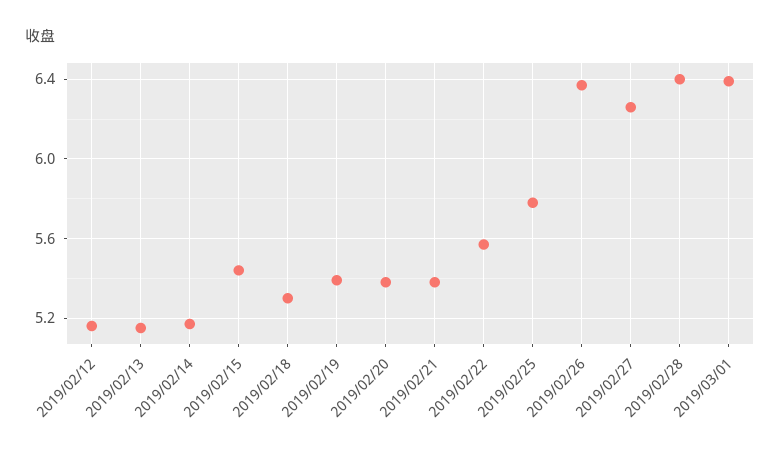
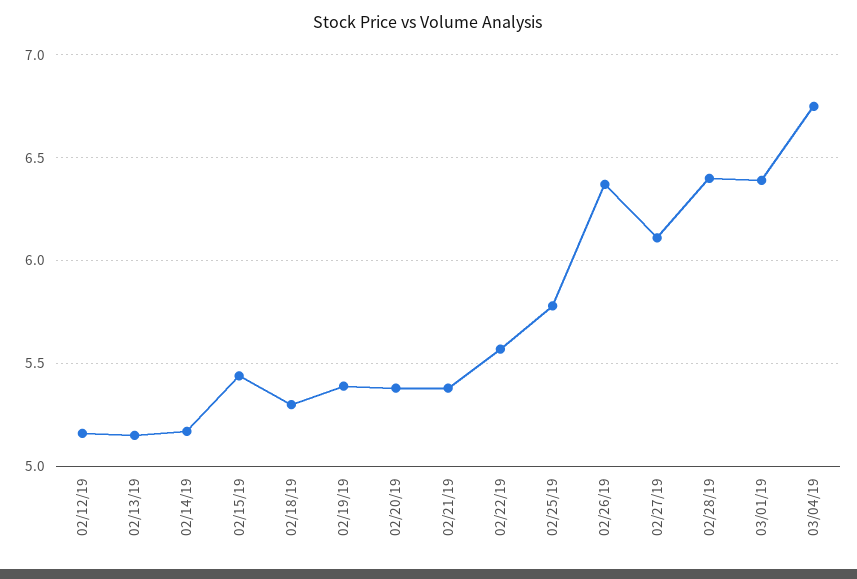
2019/02/27: 6.25 -> 6.1
03/04/19: none -> 6.75

